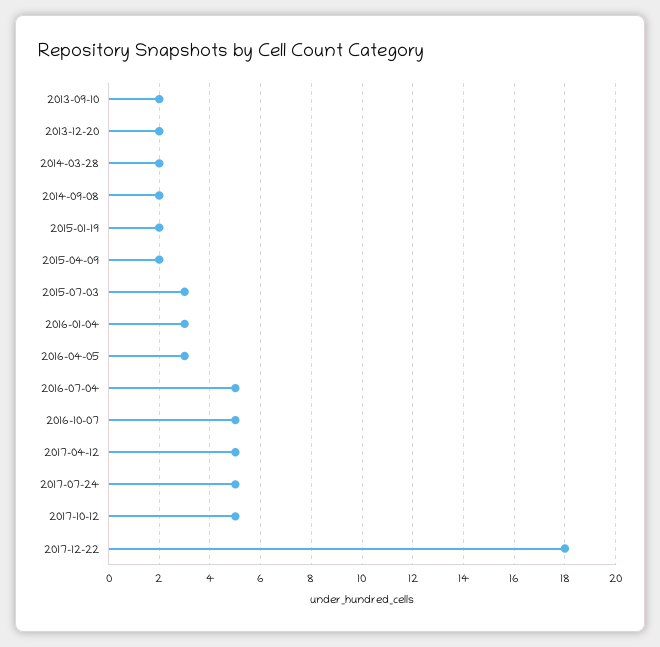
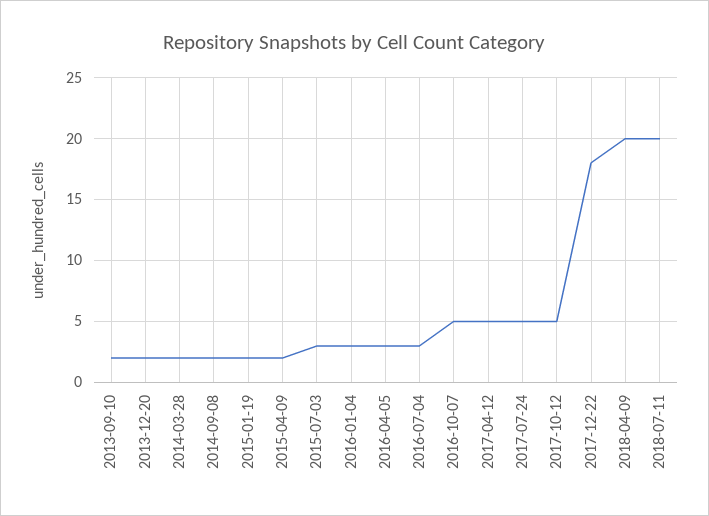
2016-07-04: 5 -> 3
2018-04-09: none -> 20
2018-07-11: none -> 20

